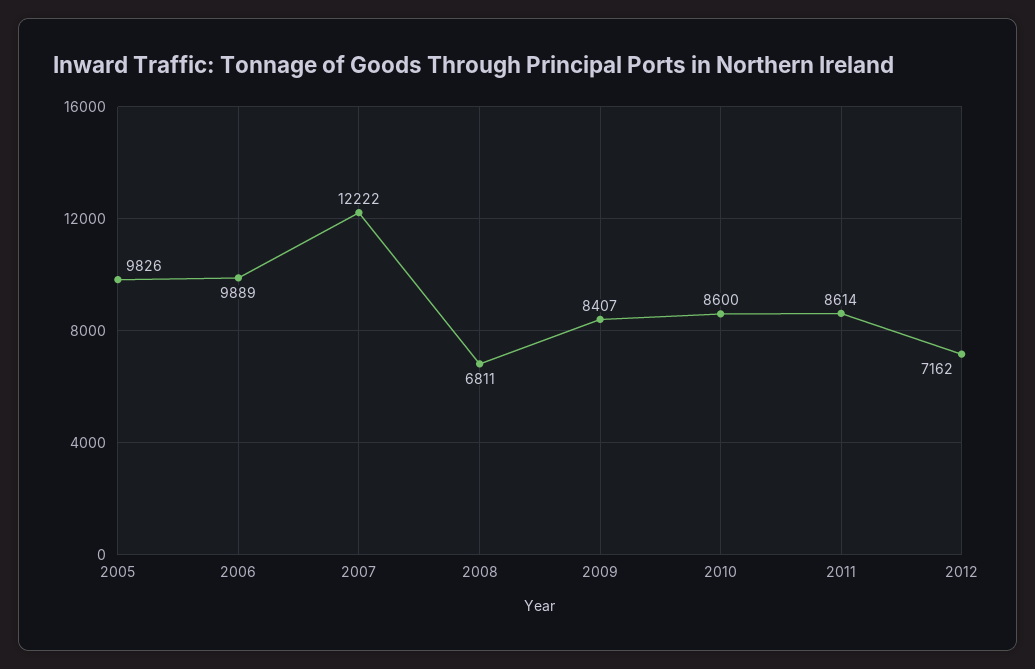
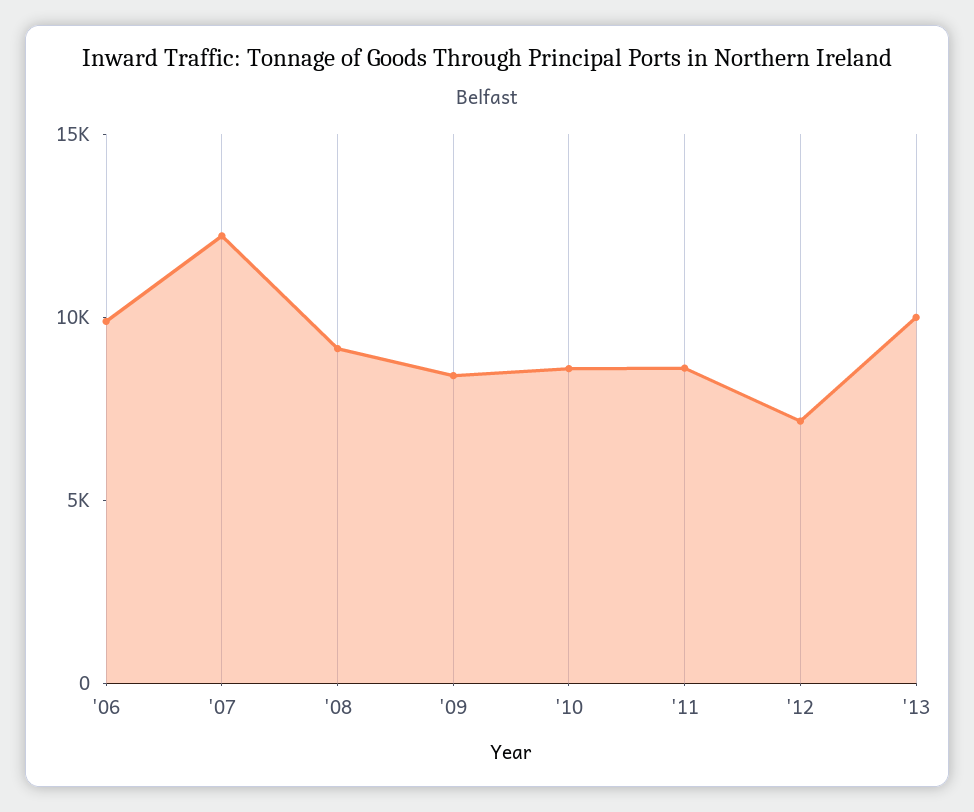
2005: 9826 -> none
2008: 6811 -> 9000
'13: none -> 10000

